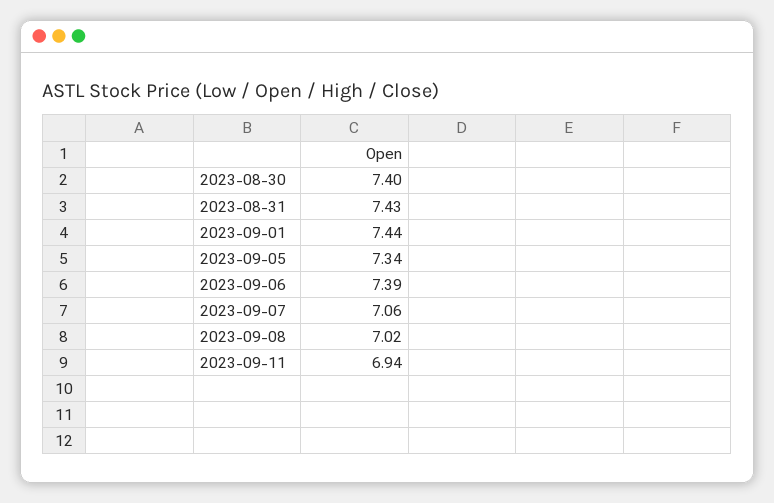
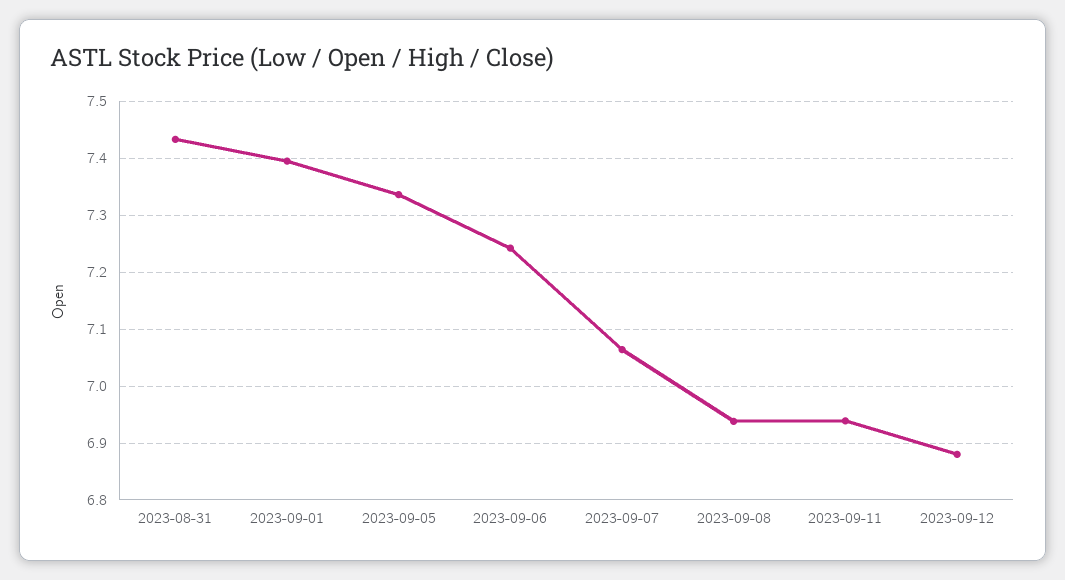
2023-08-30: 7.4 -> none
2023-09-01: 7.44 -> 7.4
2023-09-06: 7.39 -> 7.24
2023-09-08: 7.02 -> 6.94
2023-09-12: none -> 6.88

